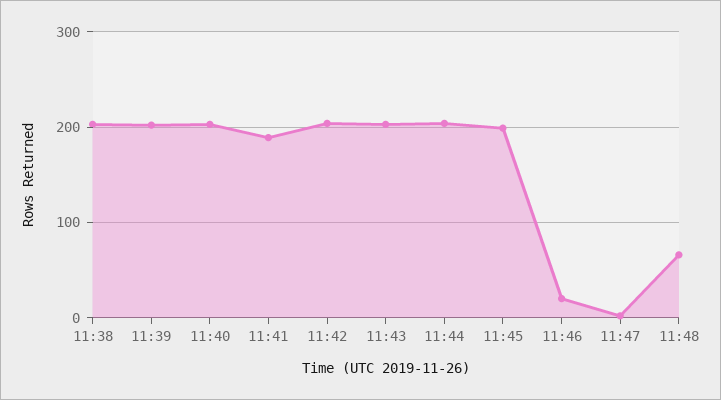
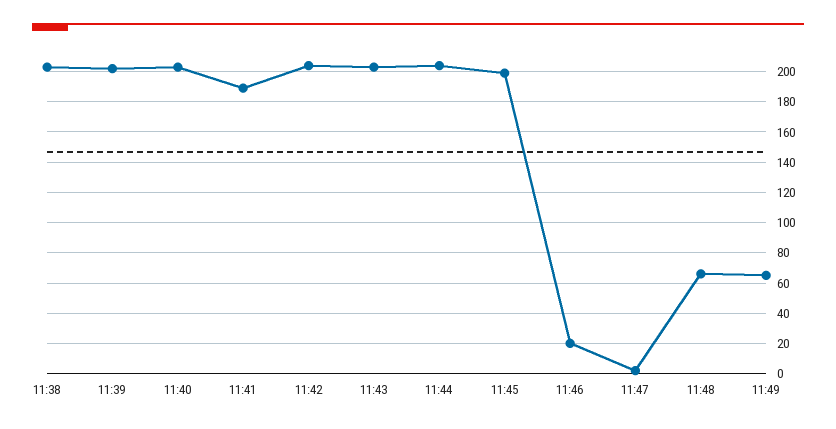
11:49: none -> 65

